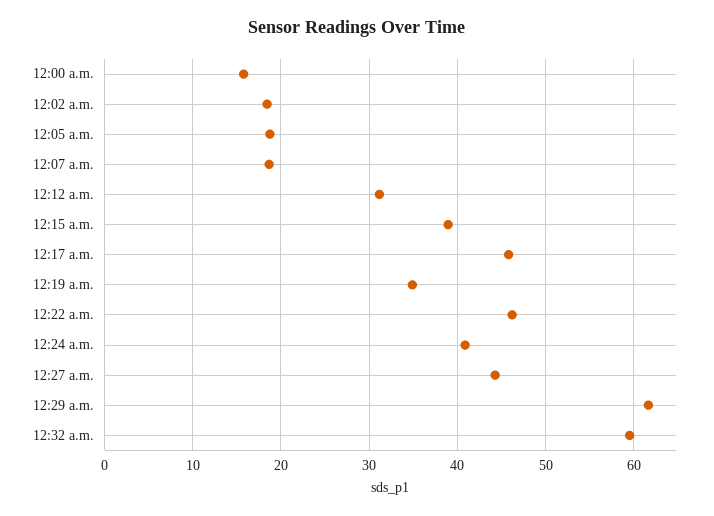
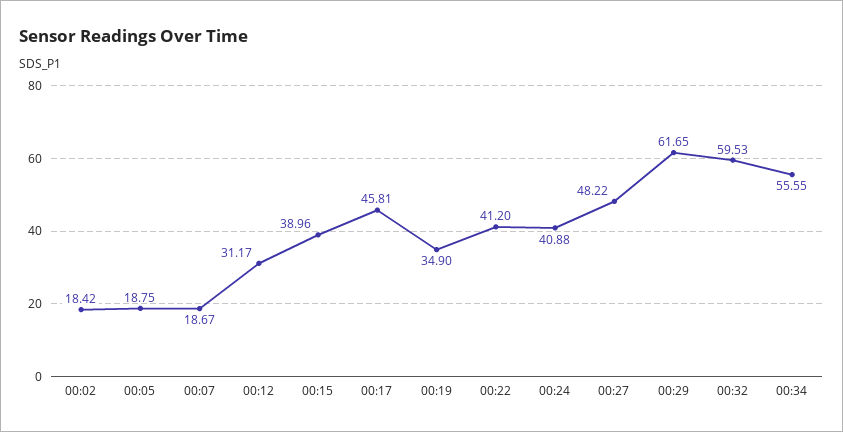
12:00 a.m.: 16 -> none
12:22 a.m.: 46 -> 41.2
12:27 a.m.: 44 -> 48.22
00:34: none -> 55.55

